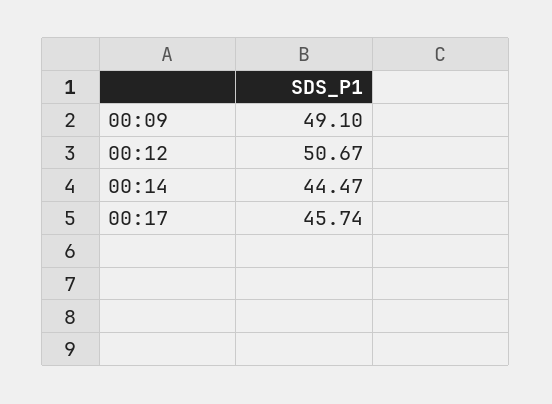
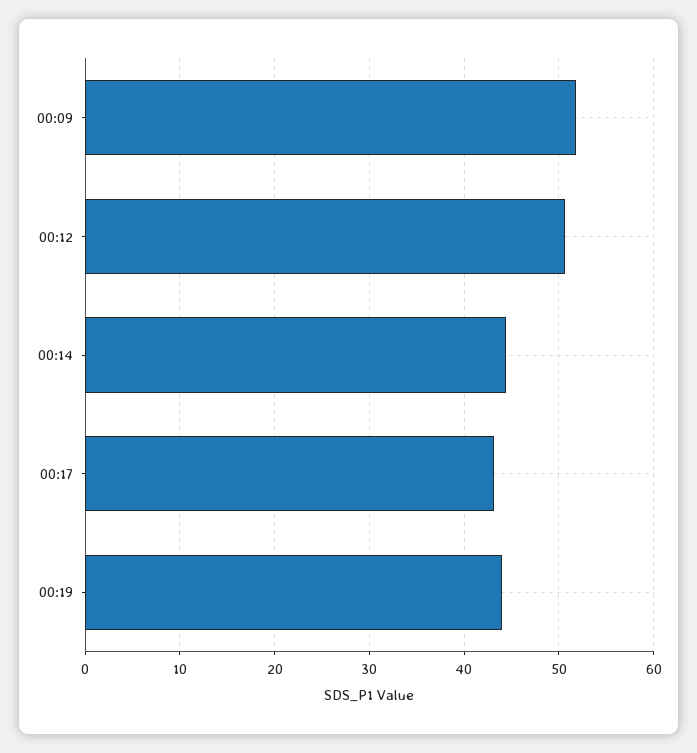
00:09: 49.1 -> 52
00:17: 45.74 -> 43
00:19: none -> 44

